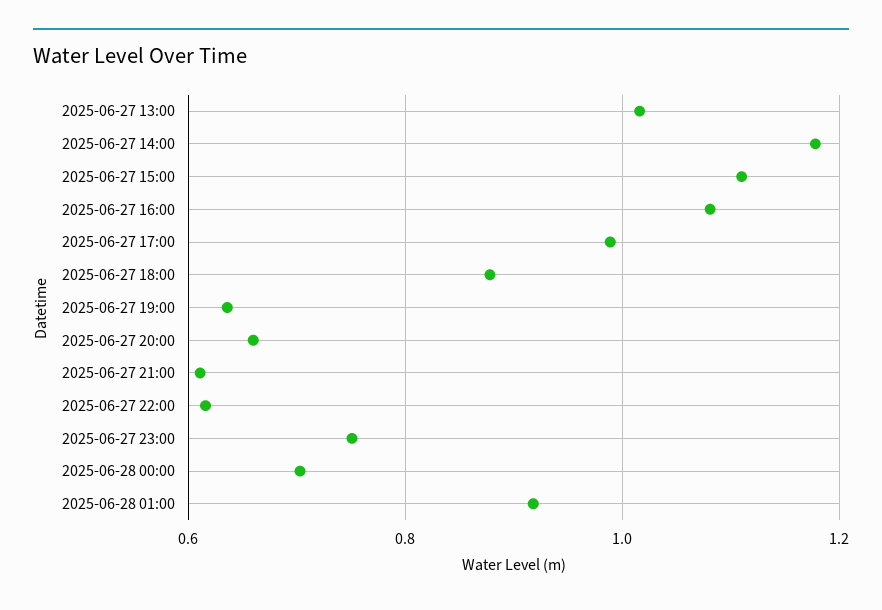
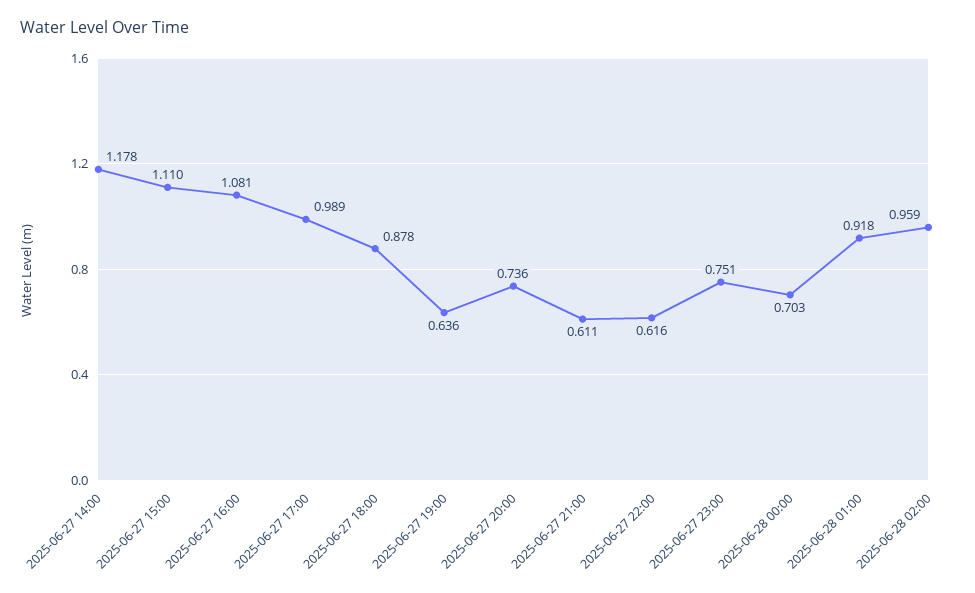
2025-06-27 13:00: 1.02 -> none
2025-06-27 20:00: 0.66 -> 0.736
2025-06-28 02:00: none -> 0.959

